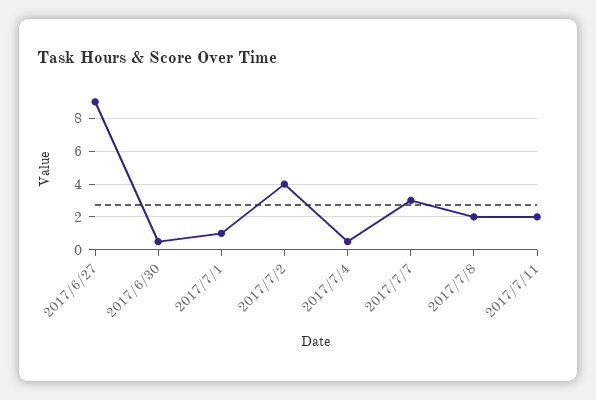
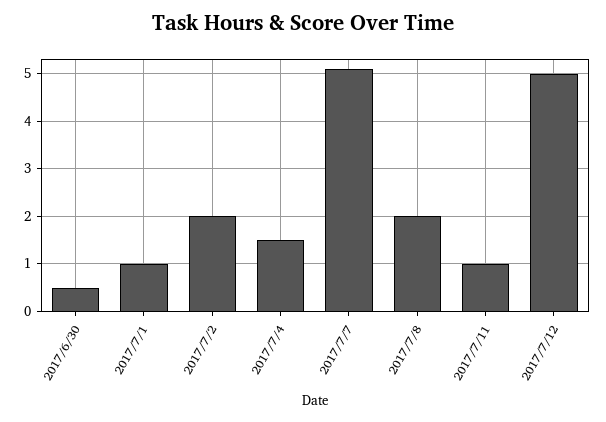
2017/6/27: 9 -> none
2017/7/2: 4 -> 2
2017/7/4: 0.5 -> 1.5
2017/7/7: 3 -> 5
2017/7/11: 2 -> 1
2017/7/12: none -> 5

